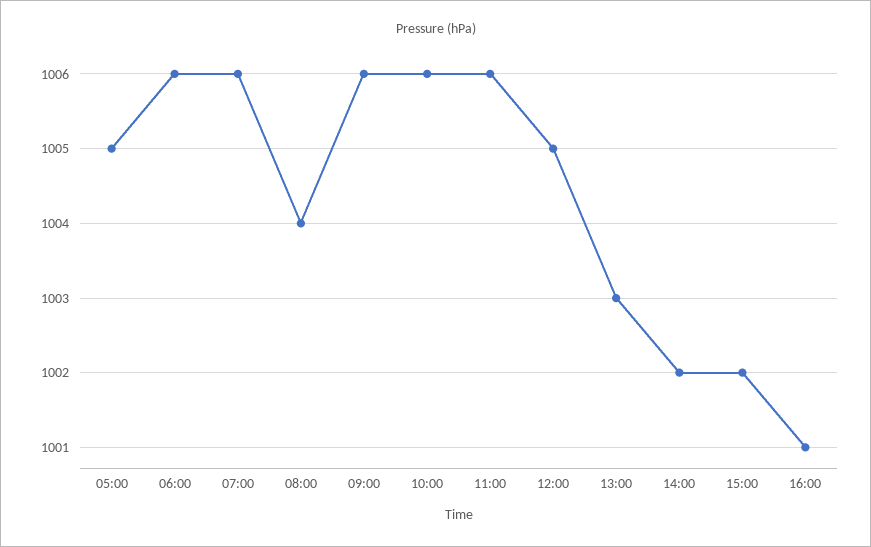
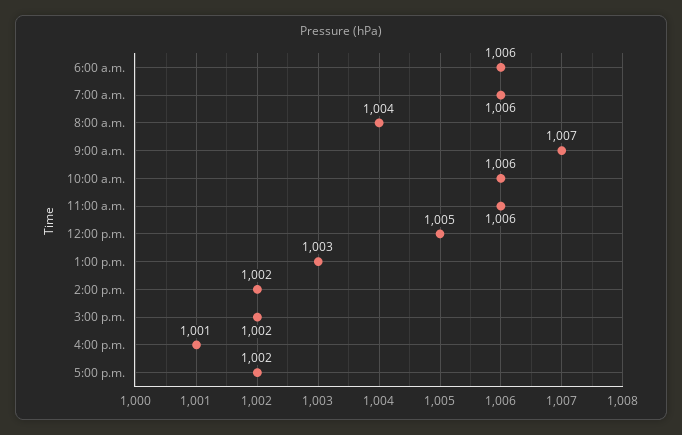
05:00: 1005 -> none
09:00: 1006 -> 1007
5:00 p.m.: none -> 1002

